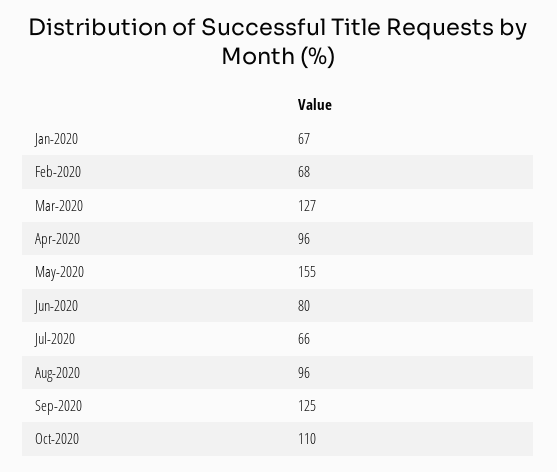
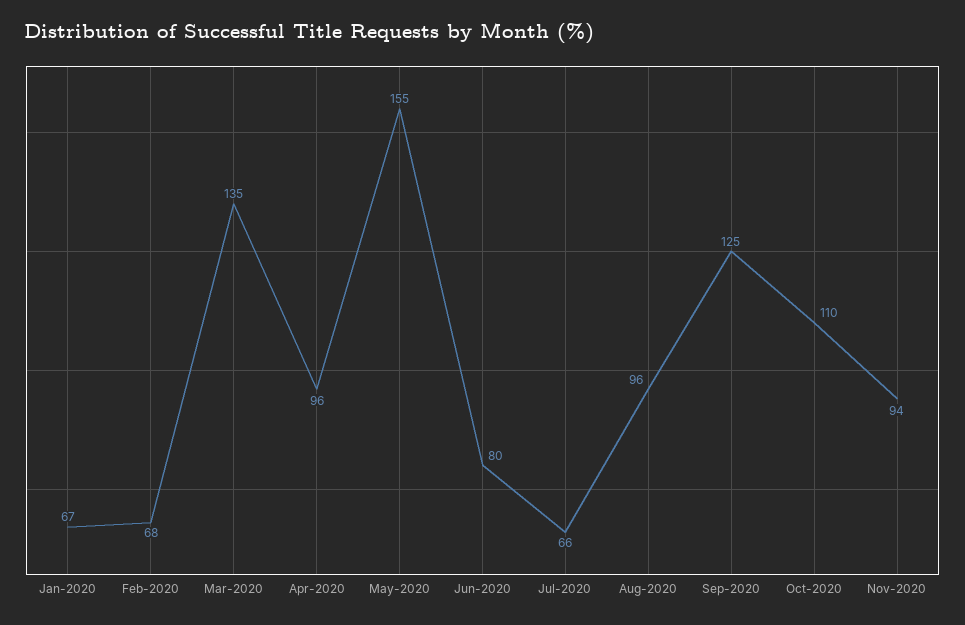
Mar-2020: 127 -> 135
Nov-2020: none -> 94

